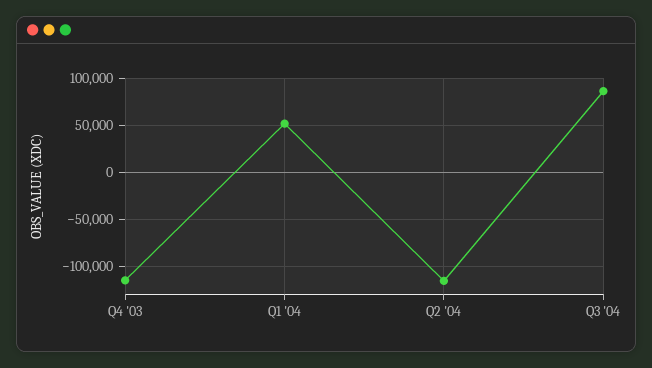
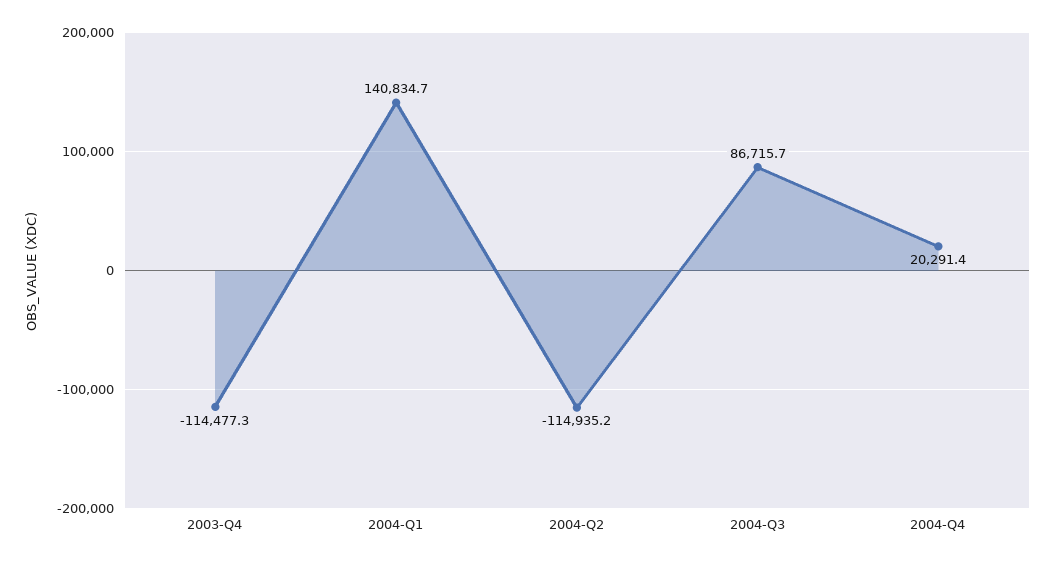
Q1 '04: 50000 -> 140834.7
2004-Q4: none -> 20291.4

